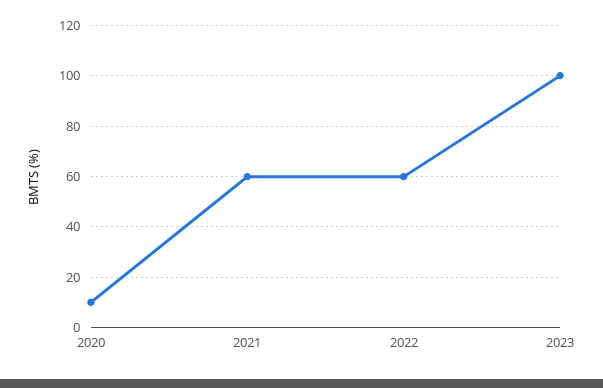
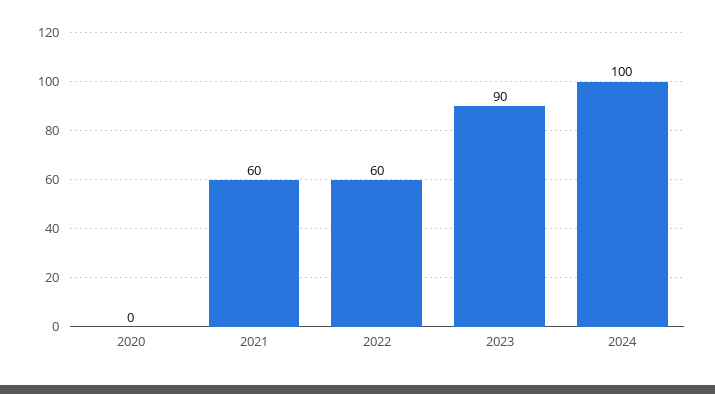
2020: 10 -> 0
2023: 100 -> 90
2024: none -> 100

